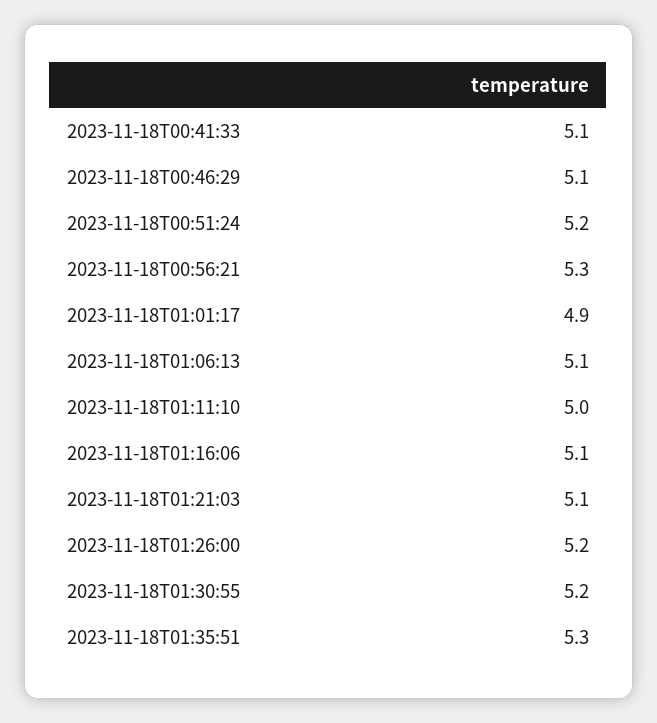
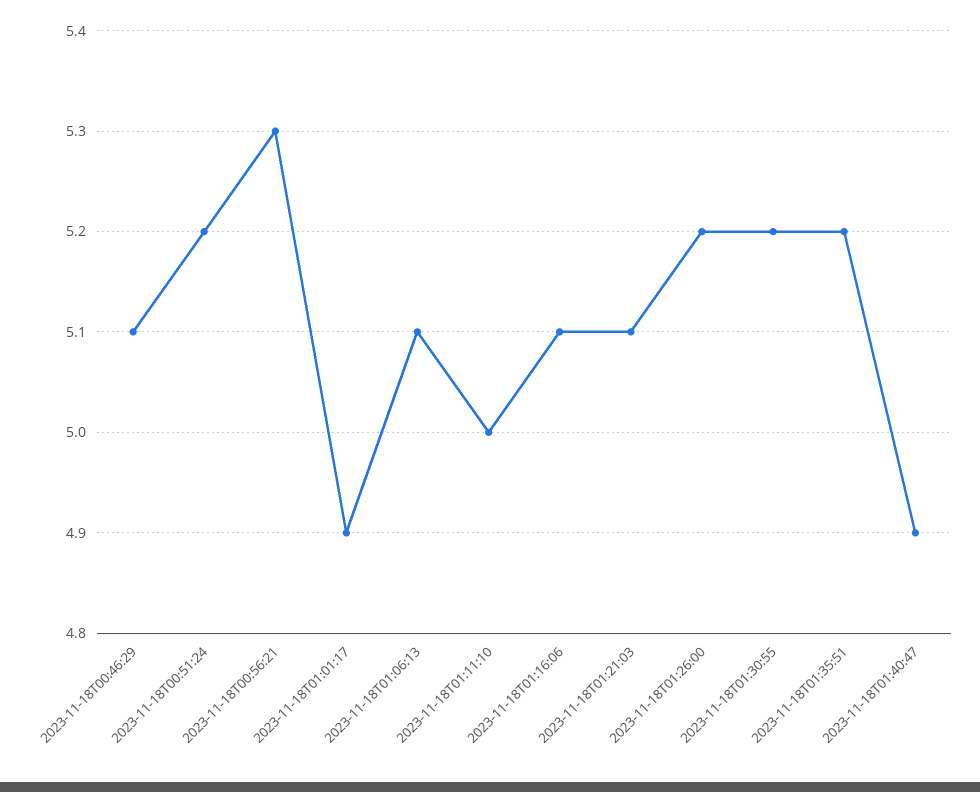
2023-11-18T00:41:33: 5.1 -> none
2023-11-18T01:35:51: 5.3 -> 5.2
2023-11-18T01:40:47: none -> 4.9

